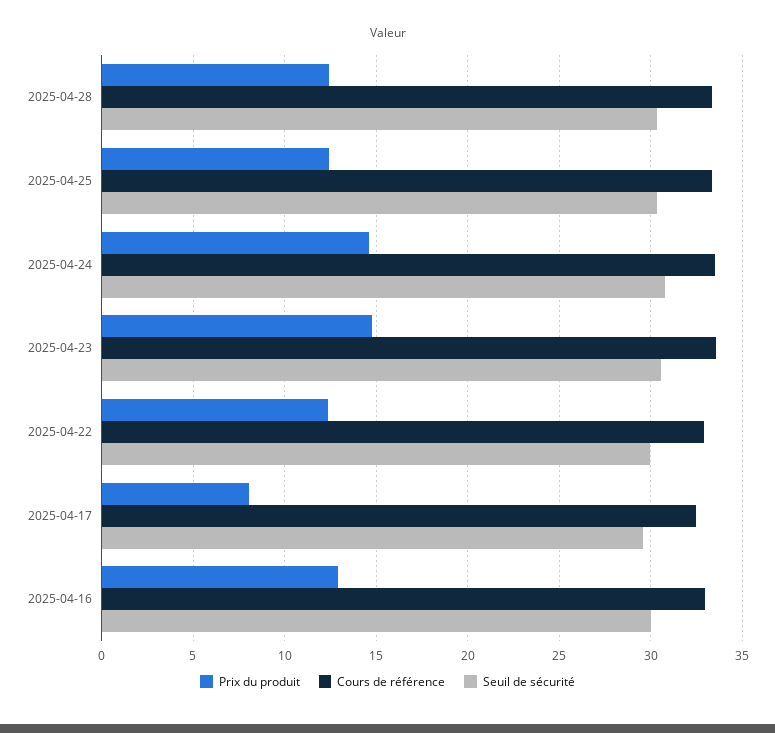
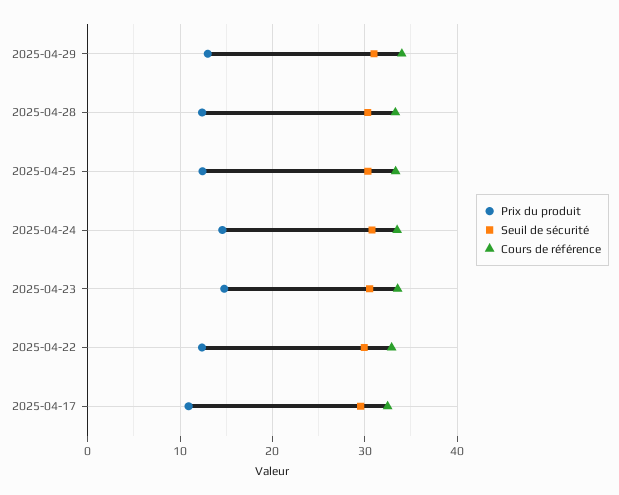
Prix du produit, 2025-04-17: 8 -> 11
Prix du produit, 2025-04-16: 13 -> none
Cours de référence, 2025-04-16: 33 -> none
Seuil de sécurité, 2025-04-16: 30 -> none
Prix du produit, 2025-04-29: none -> 13
Seuil de sécurité, 2025-04-29: none -> 31
Cours de référence, 2025-04-29: none -> 34

